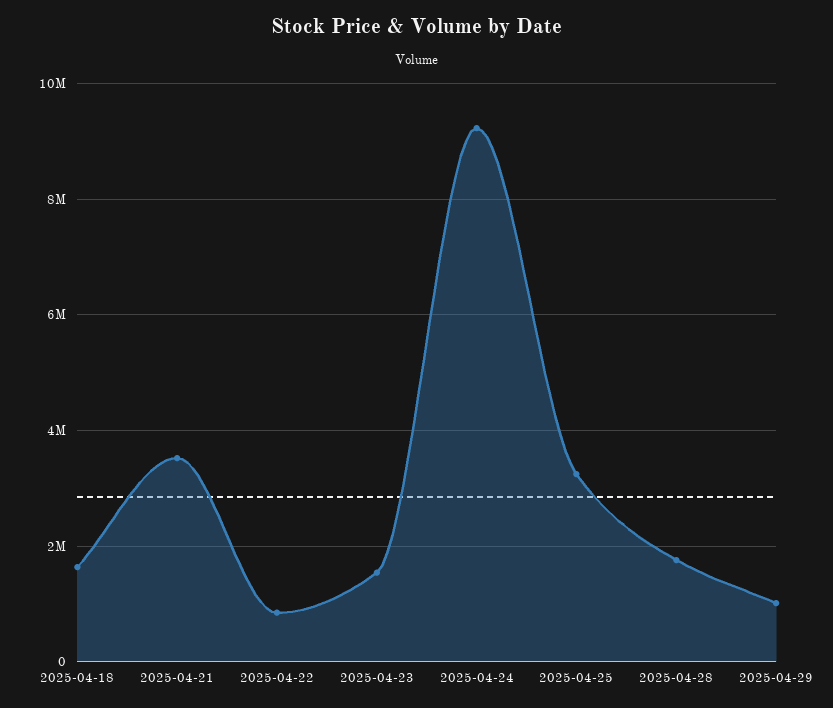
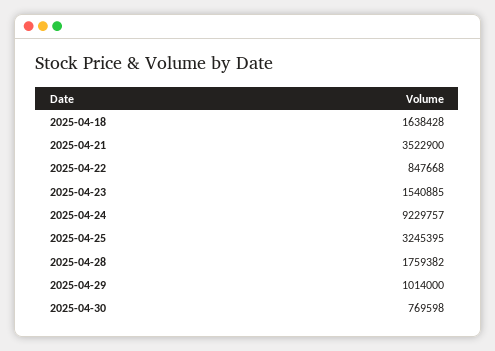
2025-04-30: none -> 769598

